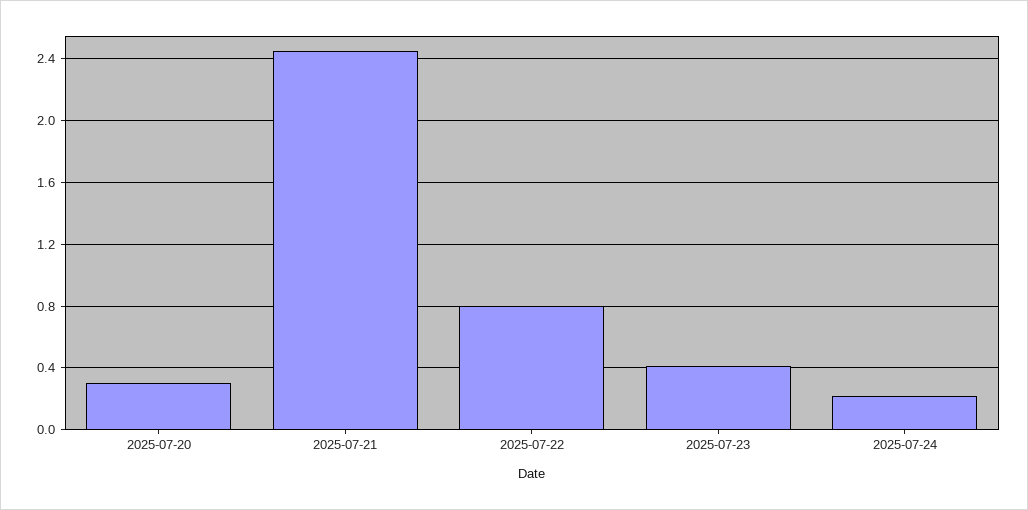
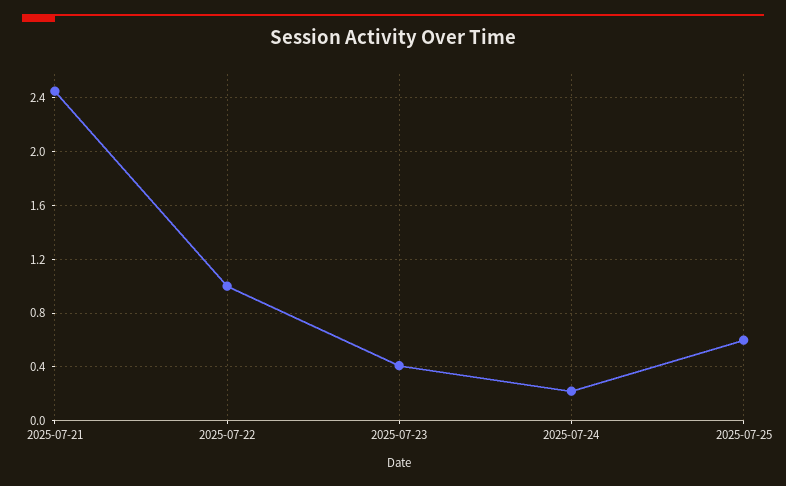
2025-07-20: 0.3 -> none
2025-07-22: 0.8 -> 1
2025-07-25: none -> 0.6

